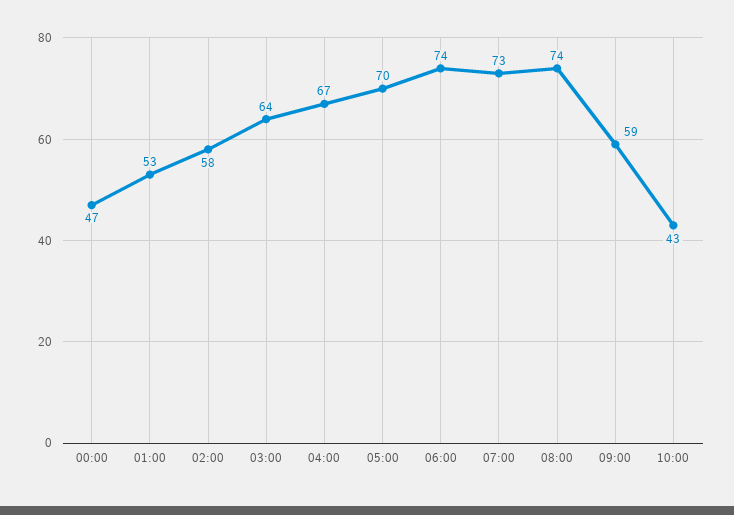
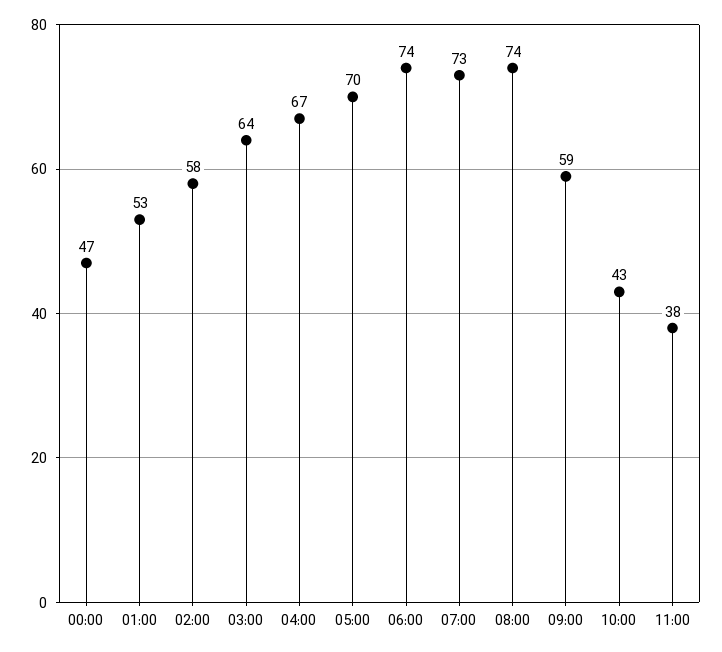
11:00: none -> 38

